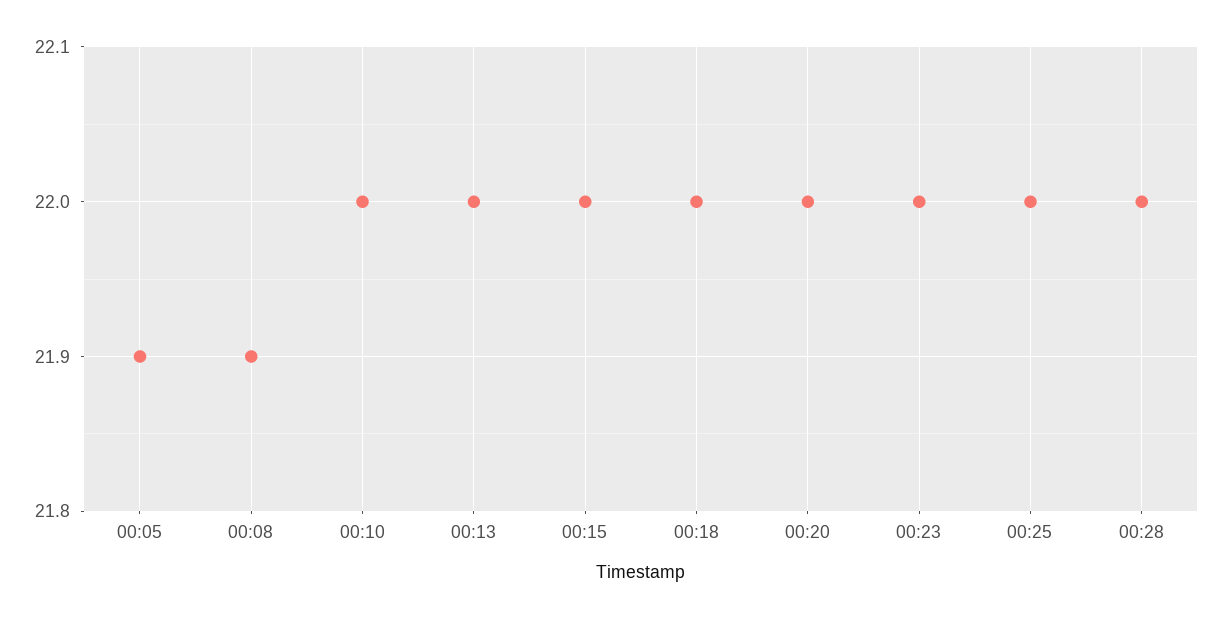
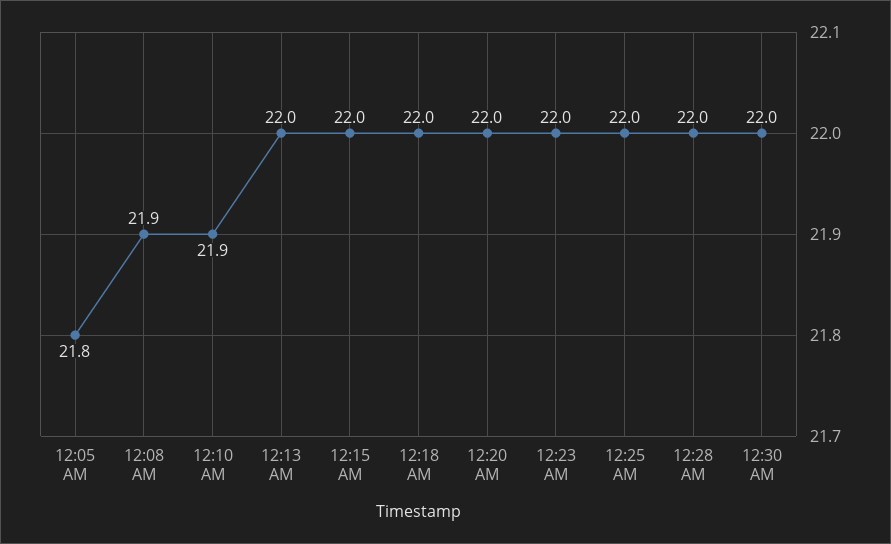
00:05: 21.9 -> 21.8
00:10: 22 -> 21.9
12:30 AM: none -> 22

